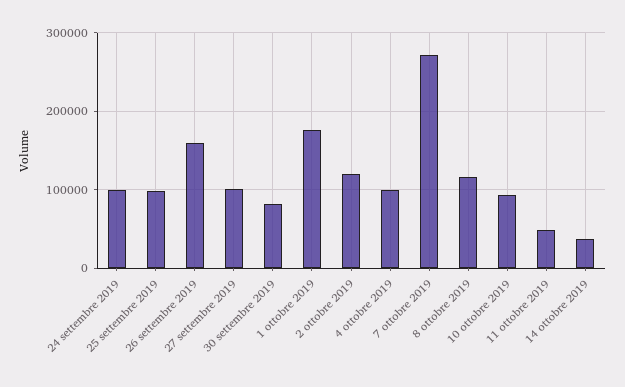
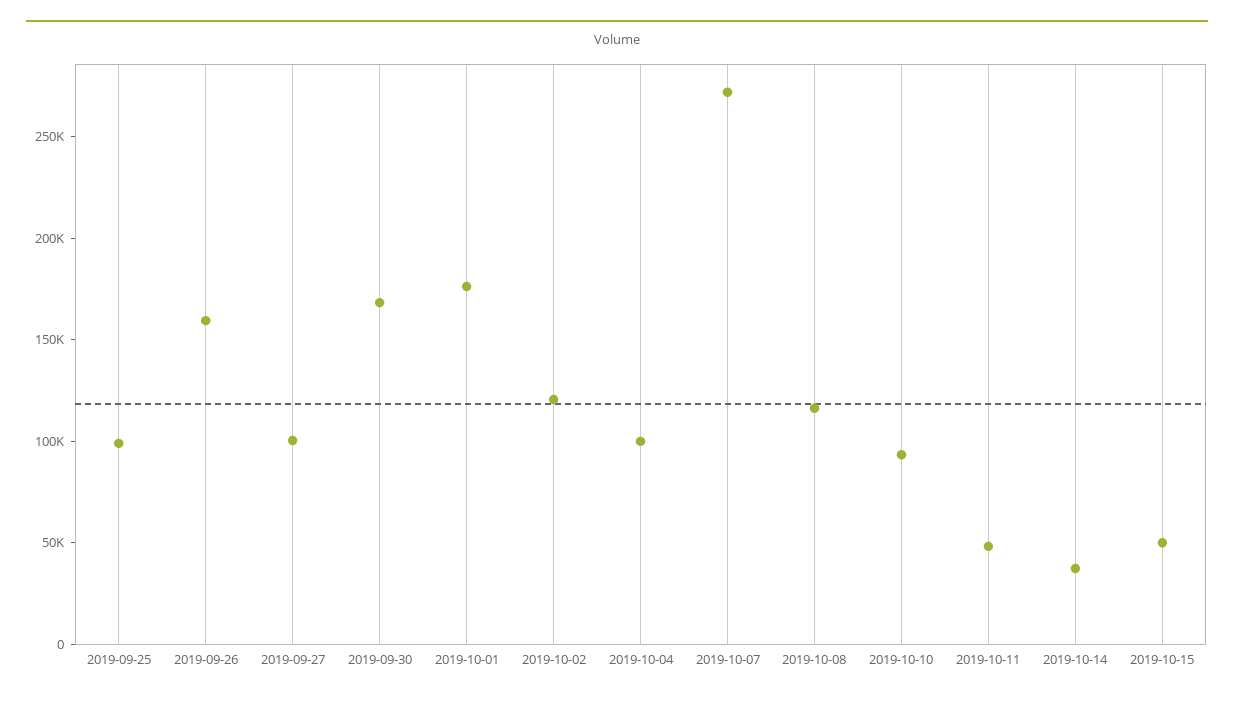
24 settembre 2019: 100000 -> none
30 settembre 2019: 80000 -> 170000
2019-10-15: none -> 50000

